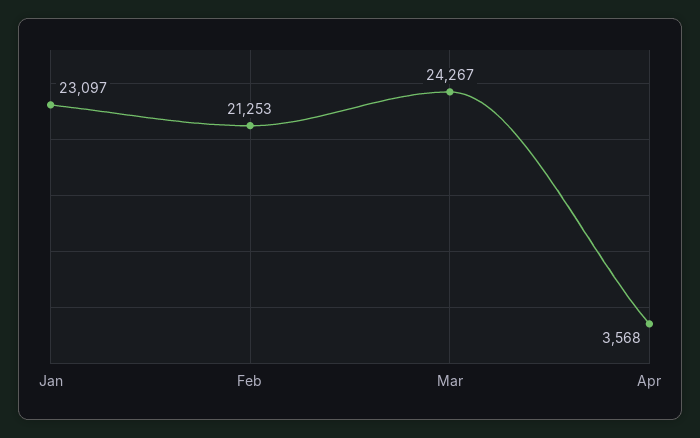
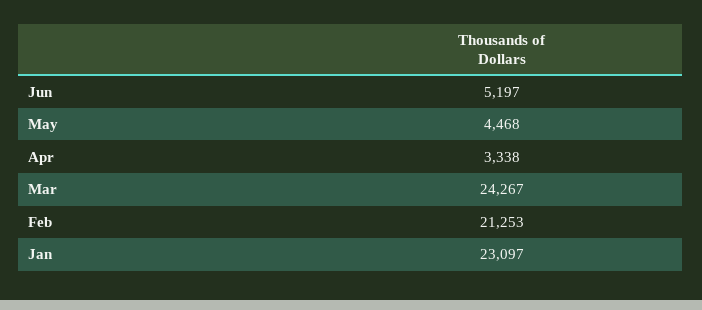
Apr: 3568 -> 3338
Jun: none -> 5197
May: none -> 4468

